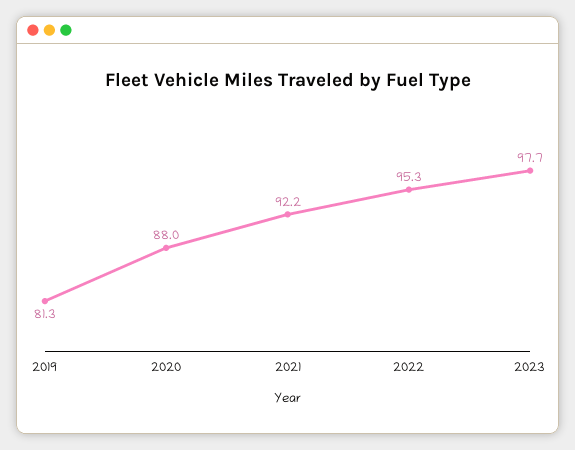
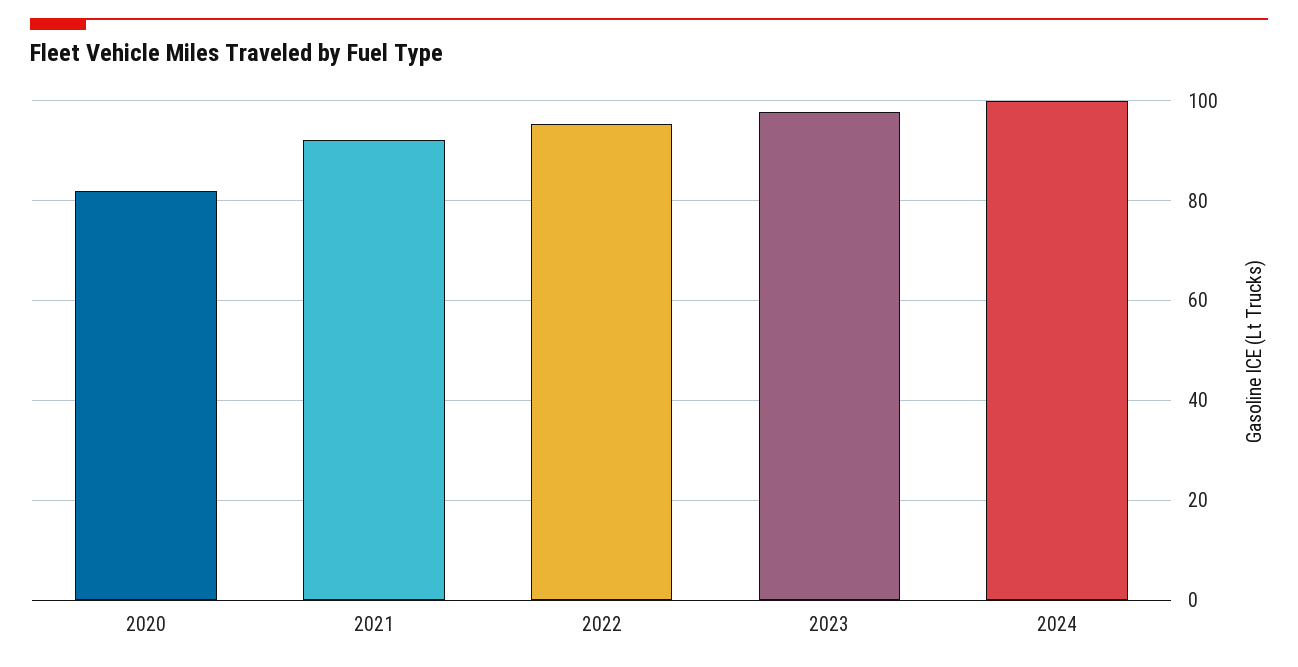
2019: 81.3 -> none
2020: 88 -> 82
2024: none -> 100

